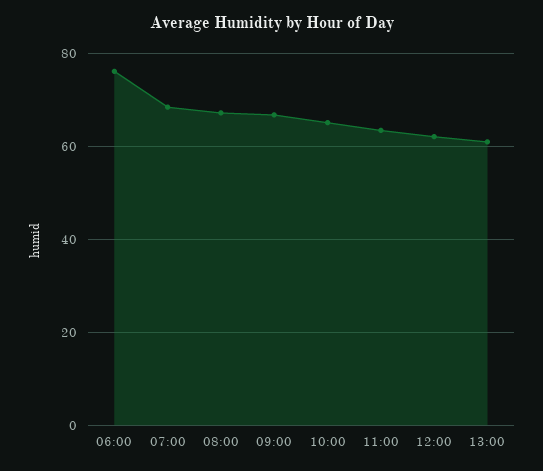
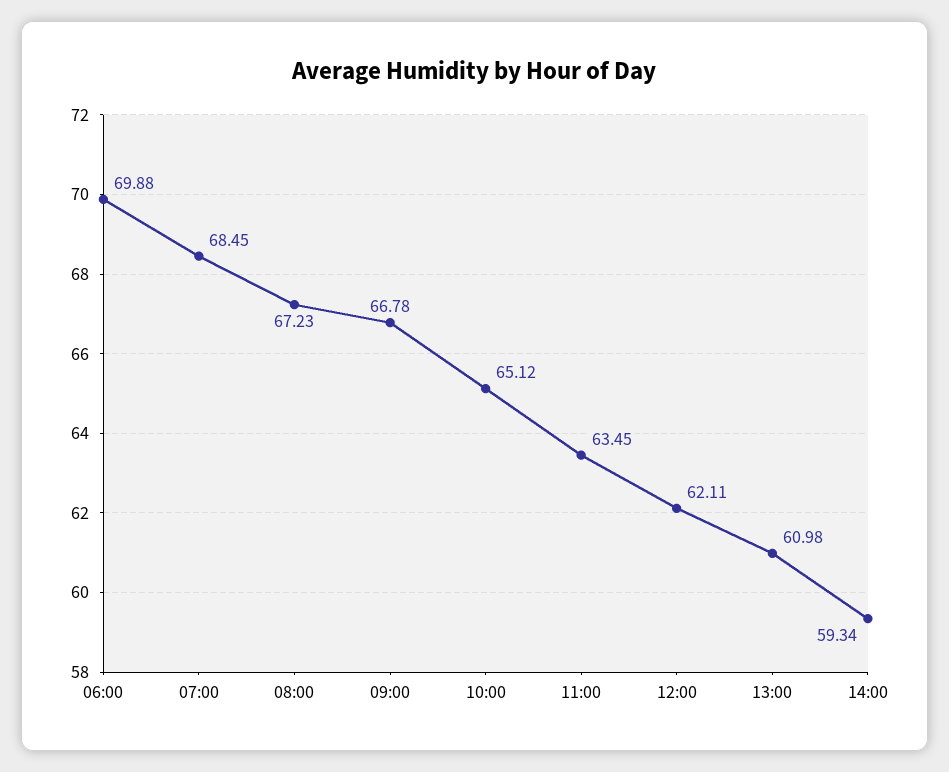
06:00: 76 -> 69.88
14:00: none -> 59.34

